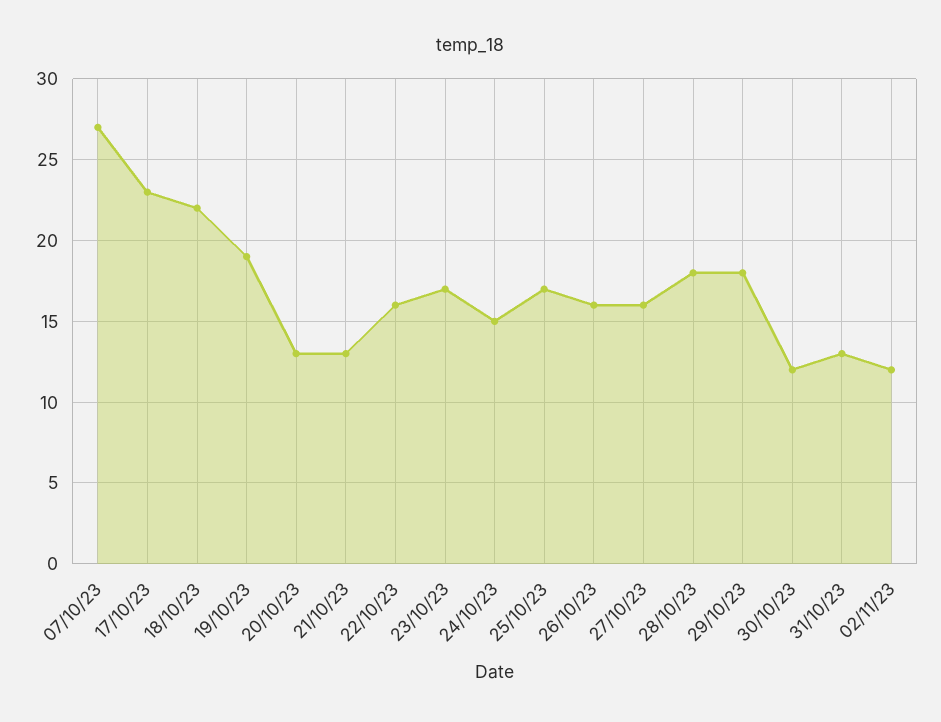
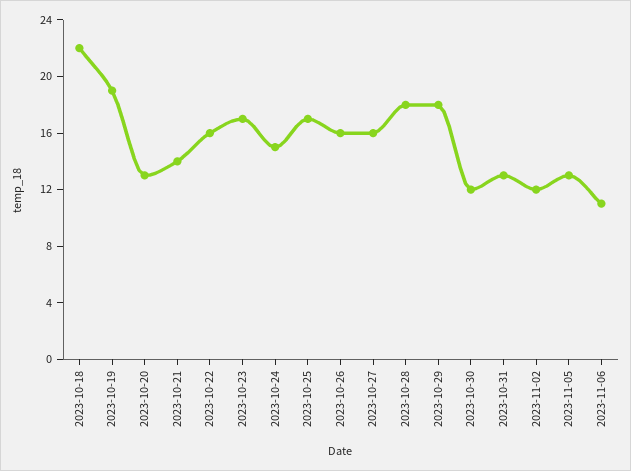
07/10/23: 27 -> none
17/10/23: 23 -> none
21/10/23: 13 -> 14
2023-11-05: none -> 13
2023-11-06: none -> 11

